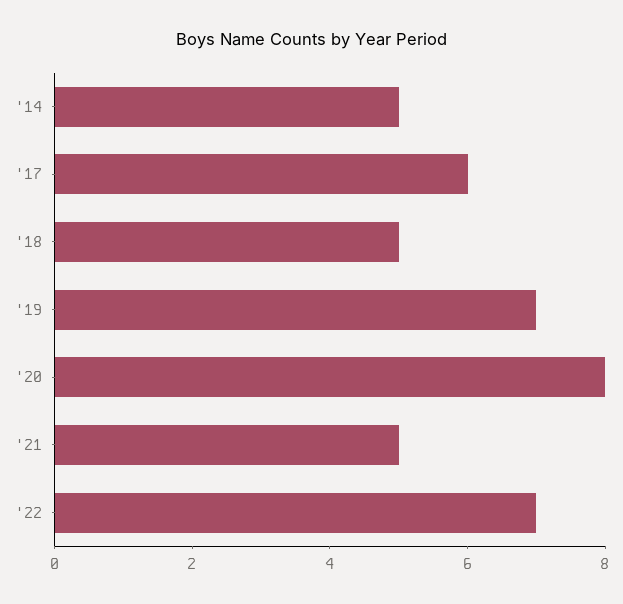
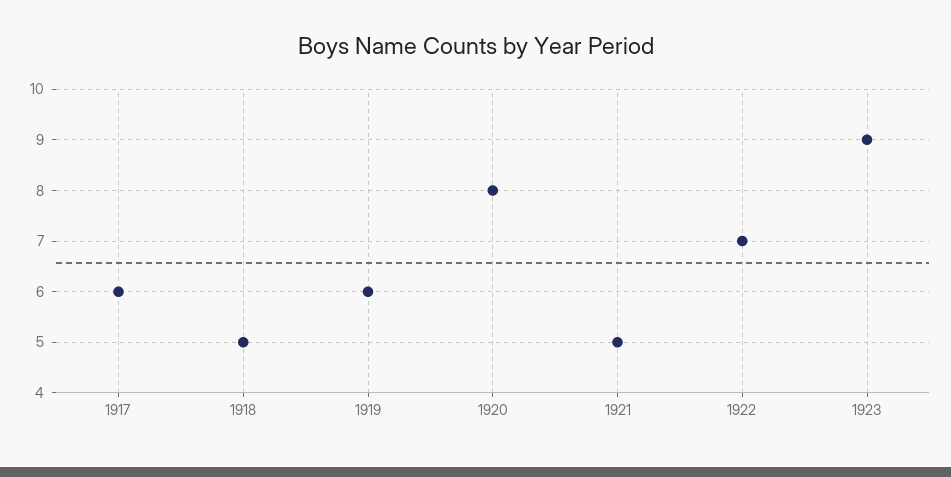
'14: 5 -> none
'19: 7 -> 6
1923: none -> 9

